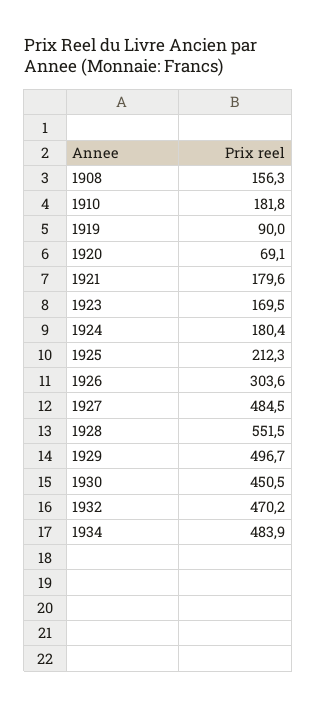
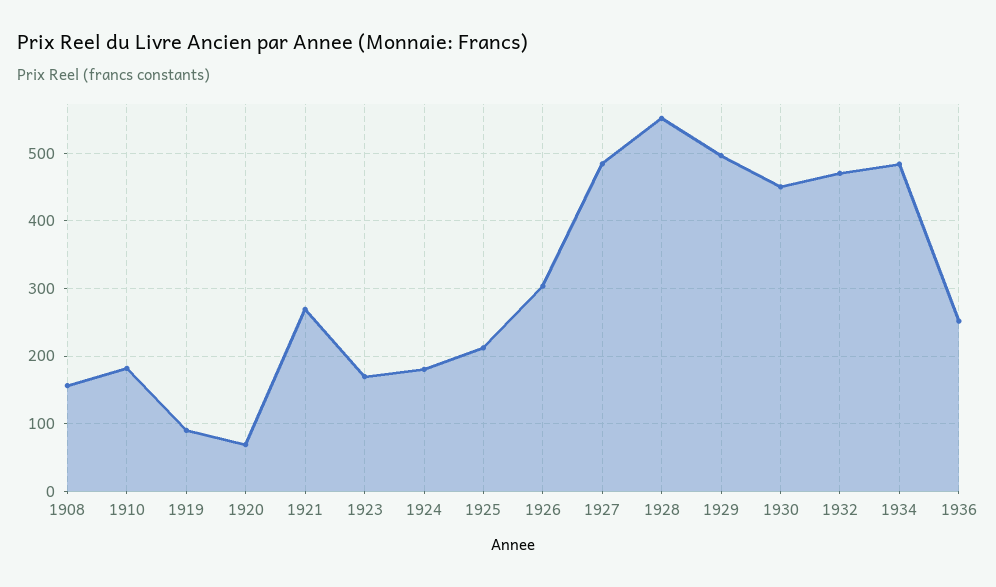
1921: 179.6 -> 270
1936: none -> 250

